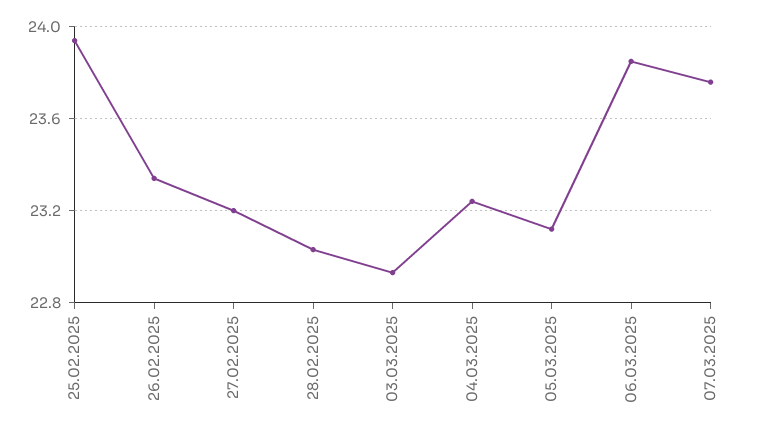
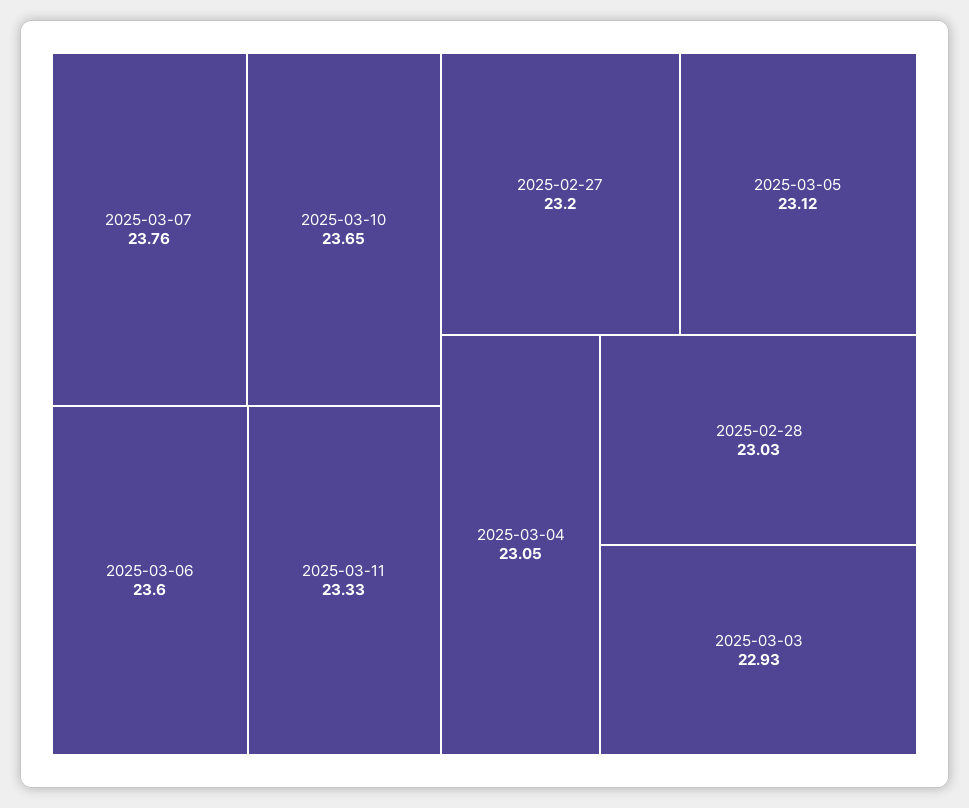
25.02.2025: 23.95 -> none
26.02.2025: 23.35 -> none
04.03.2025: 23.25 -> 23.05
06.03.2025: 23.85 -> 23.6
2025-03-10: none -> 23.65
2025-03-11: none -> 23.33

